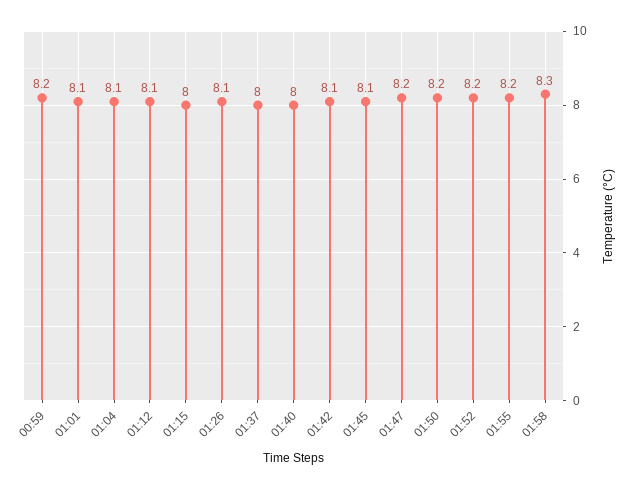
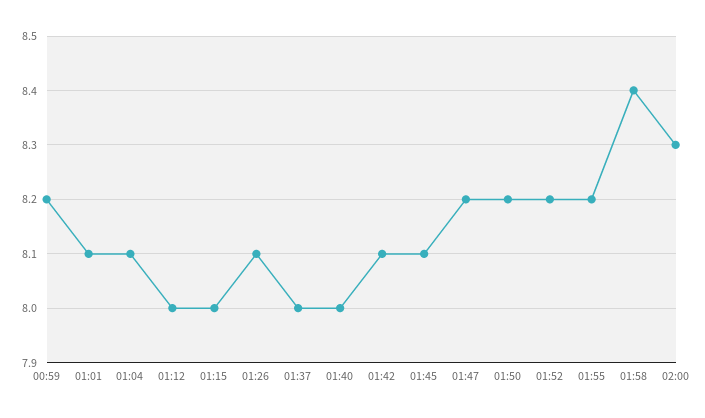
01:12: 8.1 -> 8
01:58: 8.3 -> 8.4
02:00: none -> 8.3

